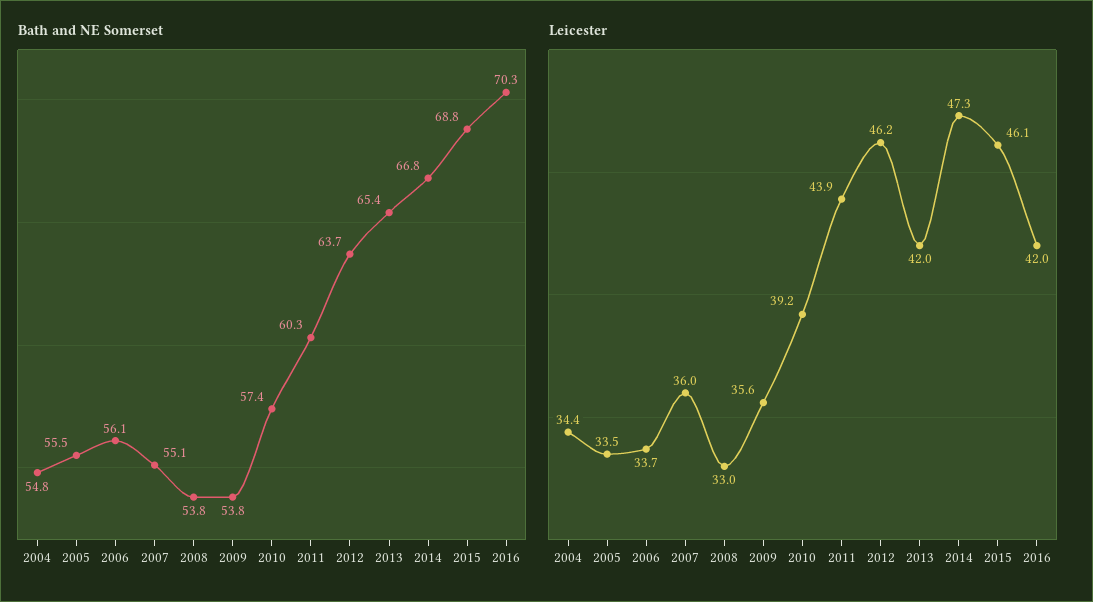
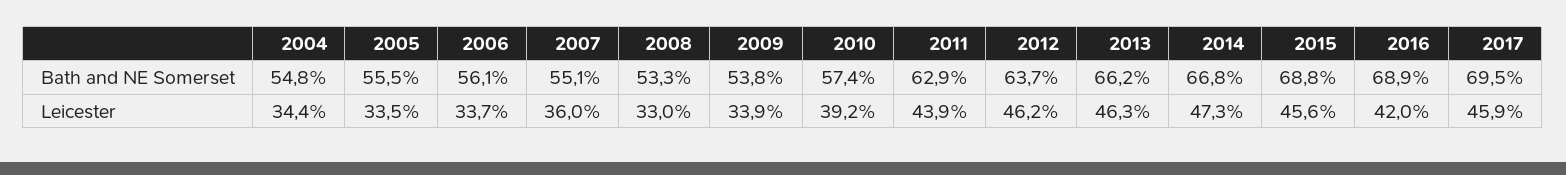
Bath and NE Somerset, 2008: 53.8 -> 53.3
Bath and NE Somerset, 2011: 60.3 -> 62.9
Bath and NE Somerset, 2013: 65.4 -> 66.2
Bath and NE Somerset, 2016: 70.3 -> 68.9
Leicester, 2009: 35.6 -> 33.9
Leicester, 2013: 42 -> 46.3
Leicester, 2015: 46.1 -> 45.6
Bath and NE Somerset, 2017: none -> 69.5
Leicester, 2017: none -> 45.9

